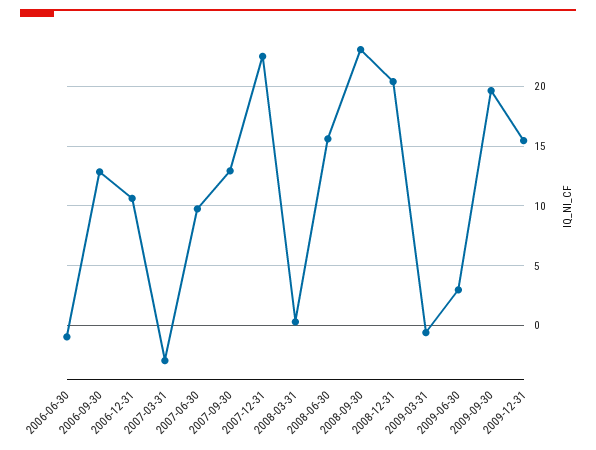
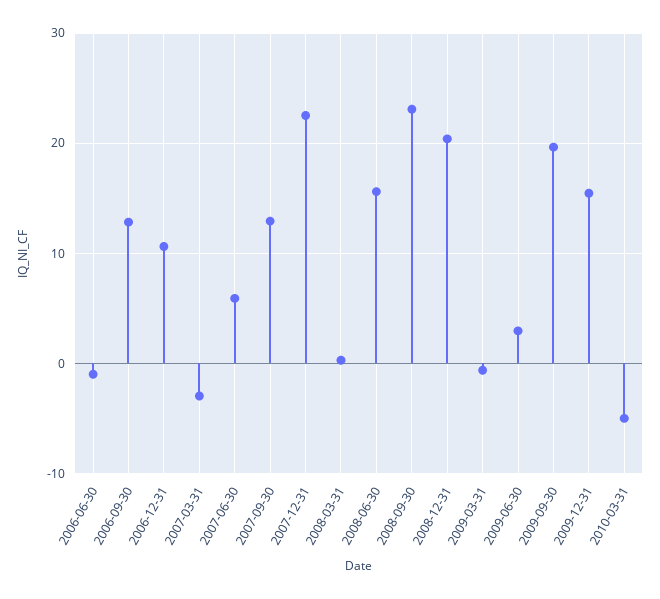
2007-06-30: 10 -> 6
2010-03-31: none -> -5

